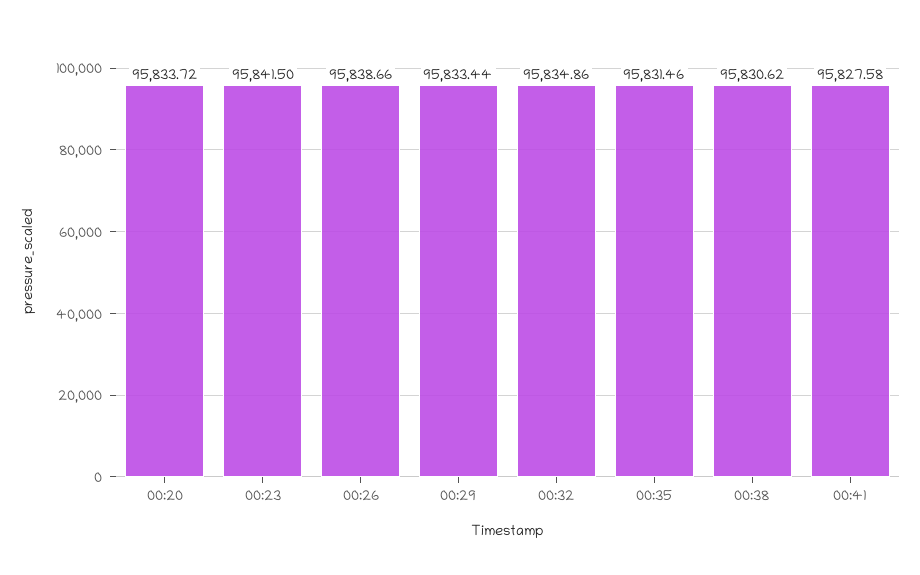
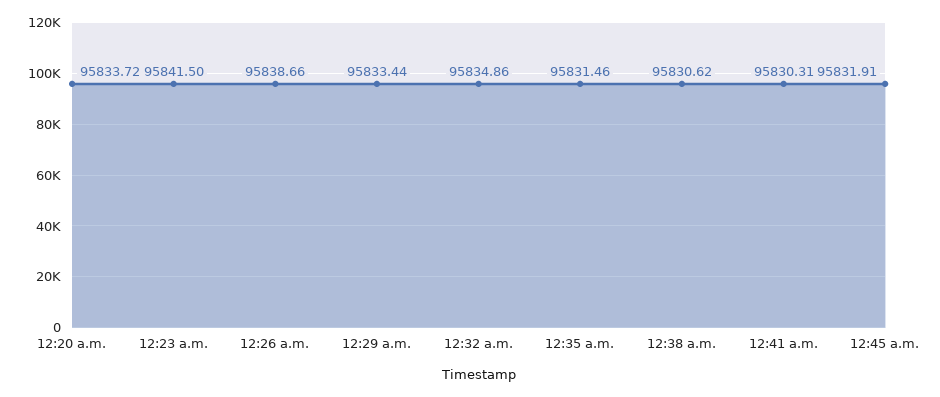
00:41: 95827.58 -> 95830.31
12:45 a.m.: none -> 95831.91

